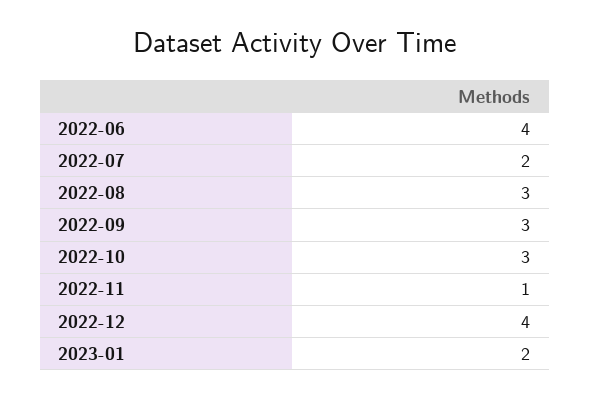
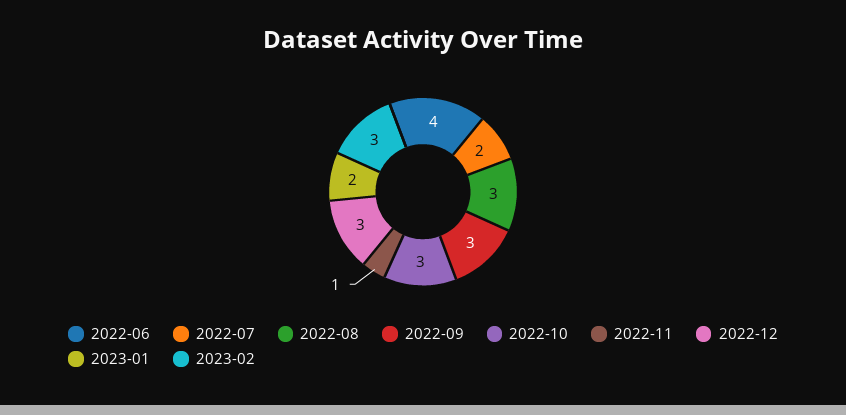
2022-12: 4 -> 3
2023-02: none -> 3

